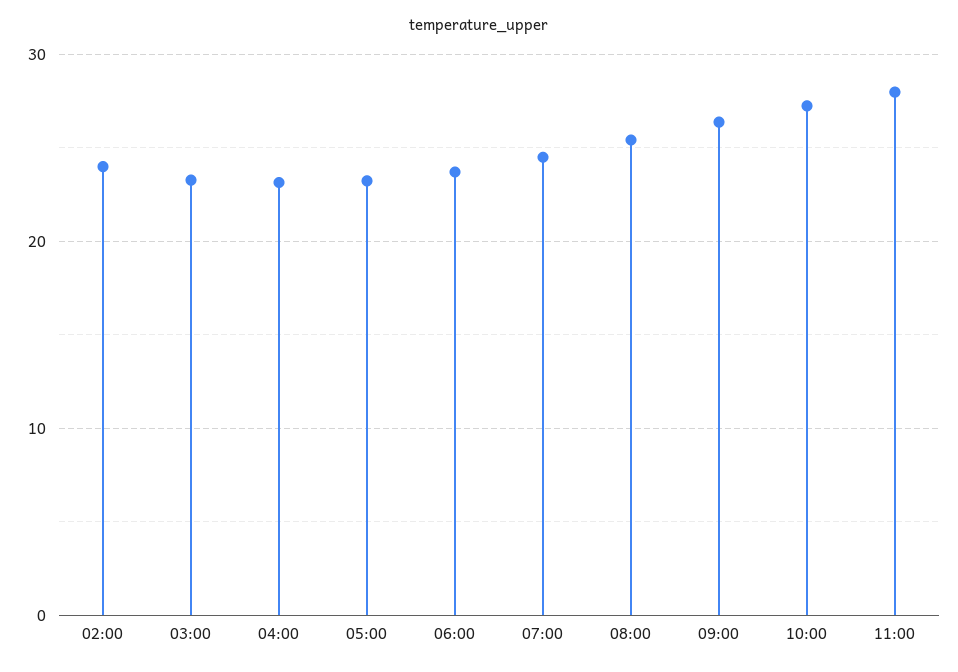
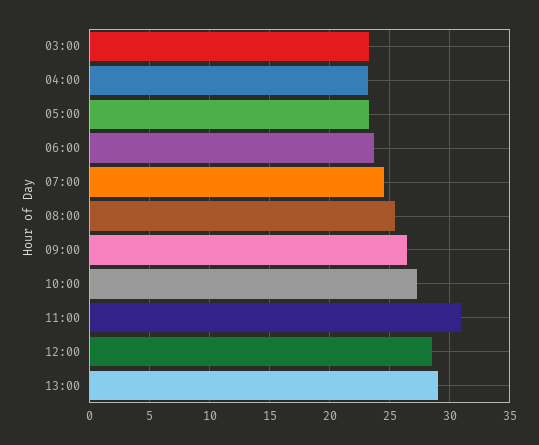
02:00: 24 -> none
11:00: 28 -> 31
12:00: none -> 28.5
13:00: none -> 29

